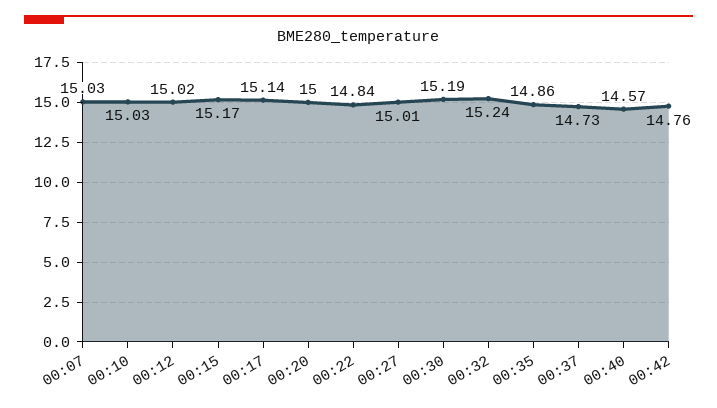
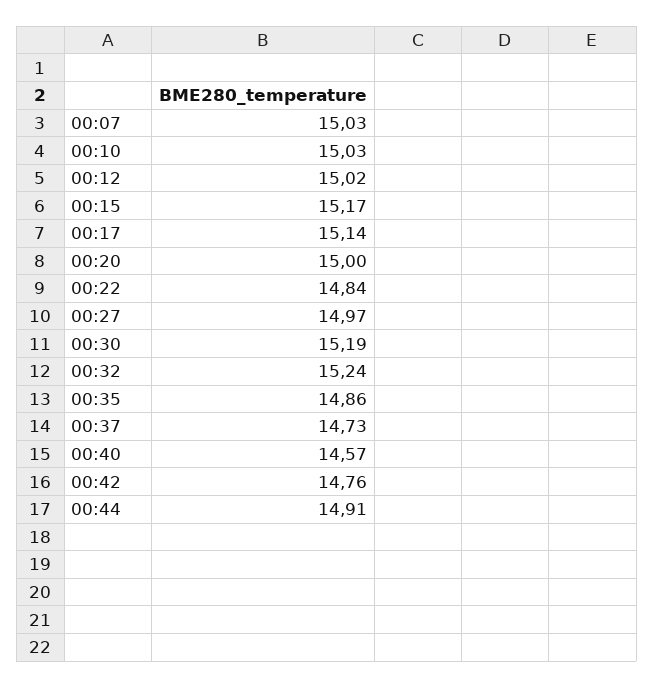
00:27: 15.01 -> 14.97
00:44: none -> 14.91

